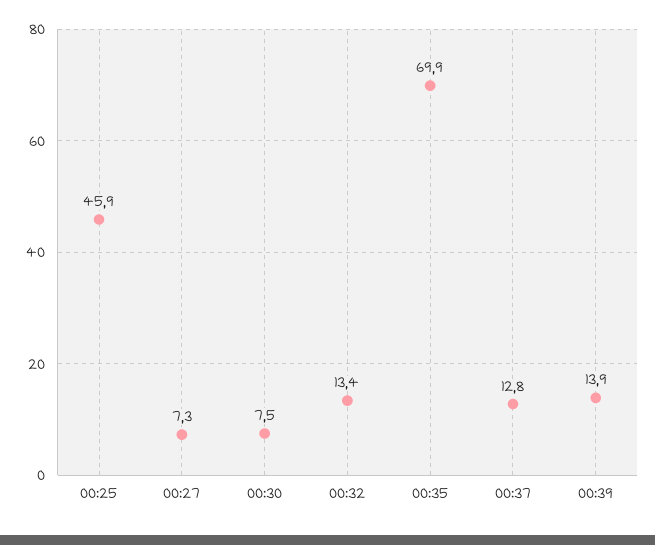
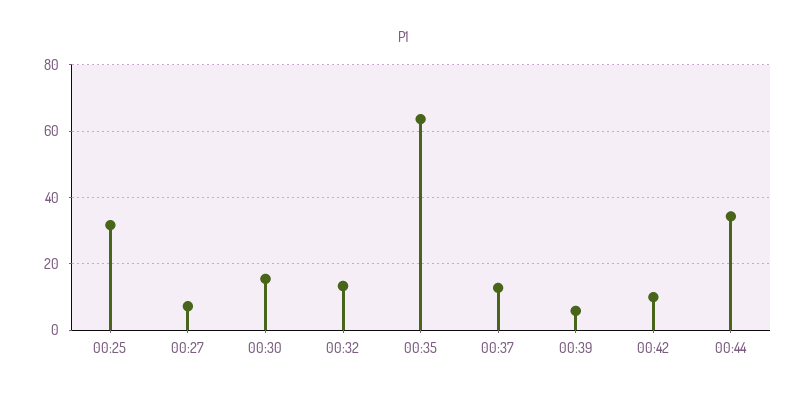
00:25: 45.9 -> 32
00:30: 7.5 -> 16
00:35: 69.9 -> 64
00:39: 13.9 -> 6
00:42: none -> 10
00:44: none -> 34

